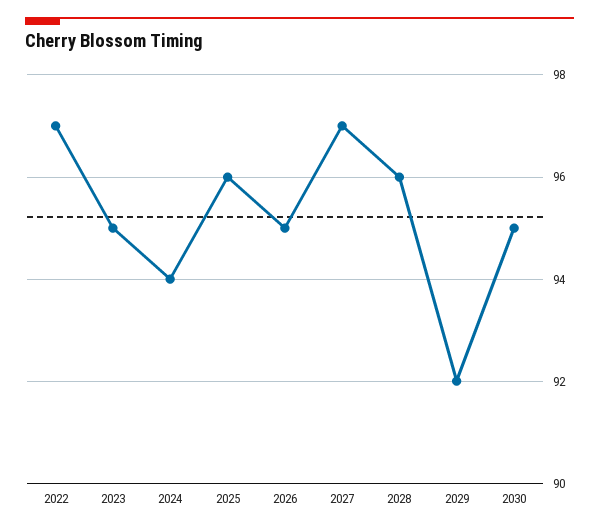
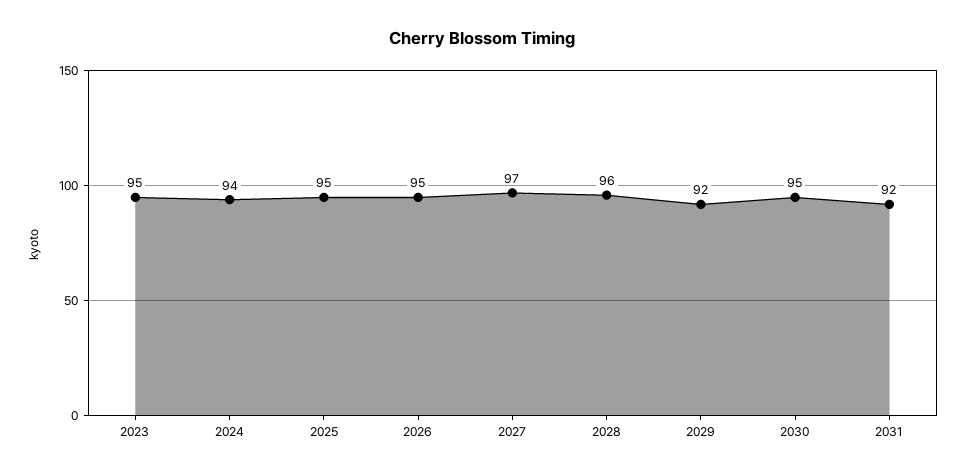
2022: 97 -> none
2025: 96 -> 95
2031: none -> 92

